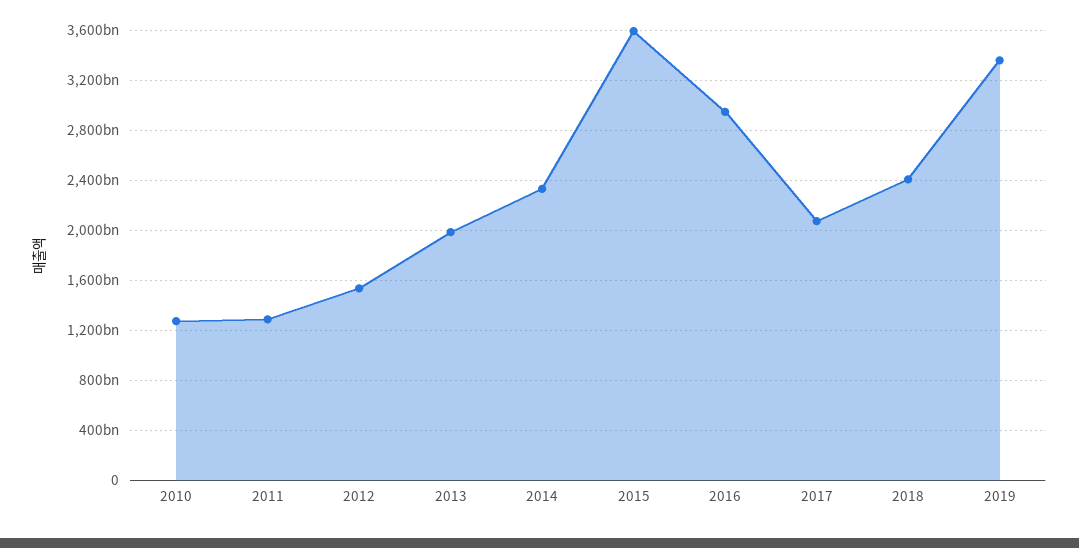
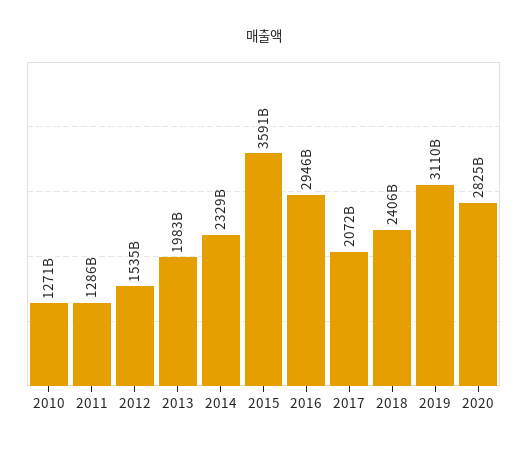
2019: 3350000000000 -> 3110000000000
2020: none -> 2825000000000

